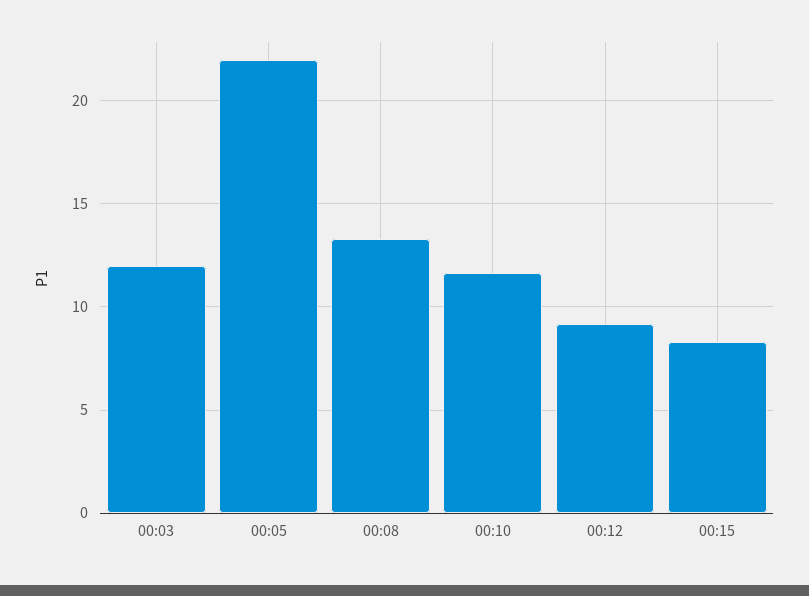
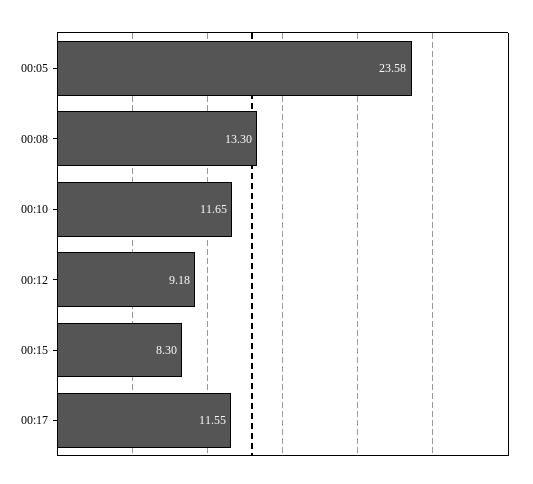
00:03: 12 -> none
00:05: 22 -> 23.58
00:17: none -> 11.55

